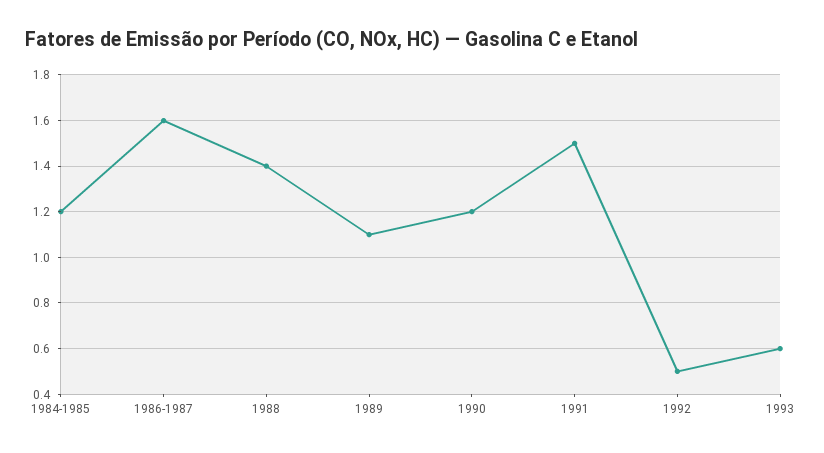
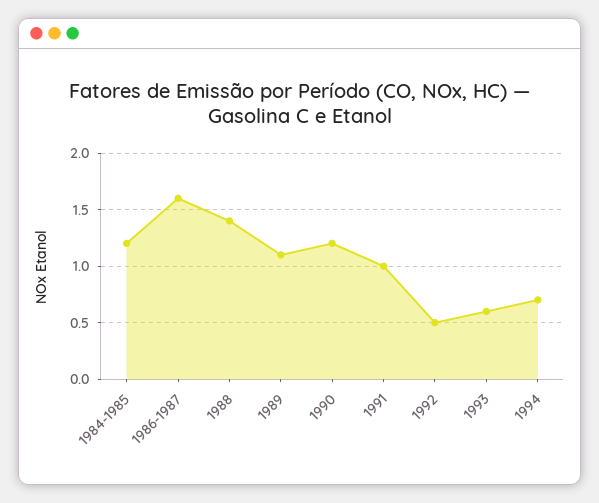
1991: 1.5 -> 1
1994: none -> 0.7

